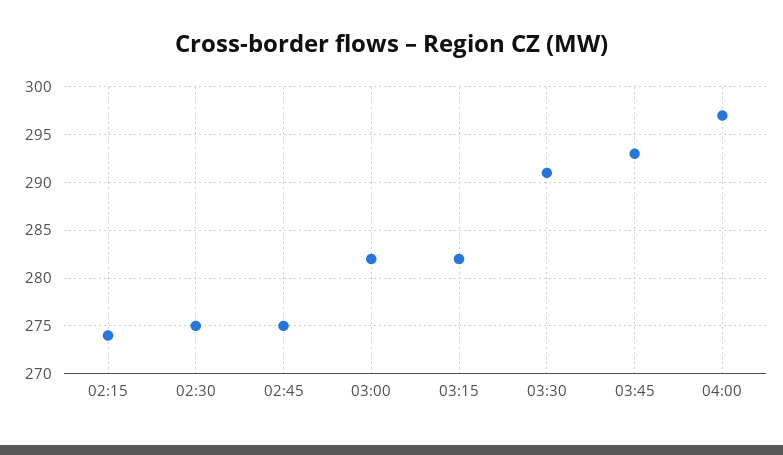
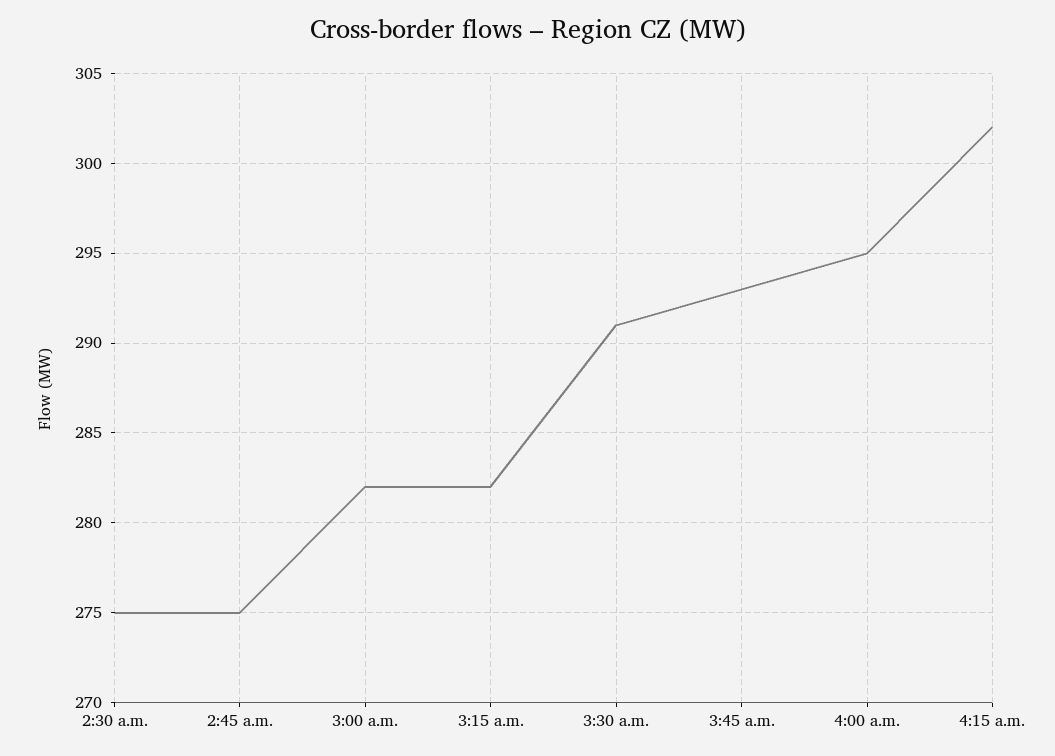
02:15: 274 -> none
04:00: 297 -> 295
4:15 a.m.: none -> 302

